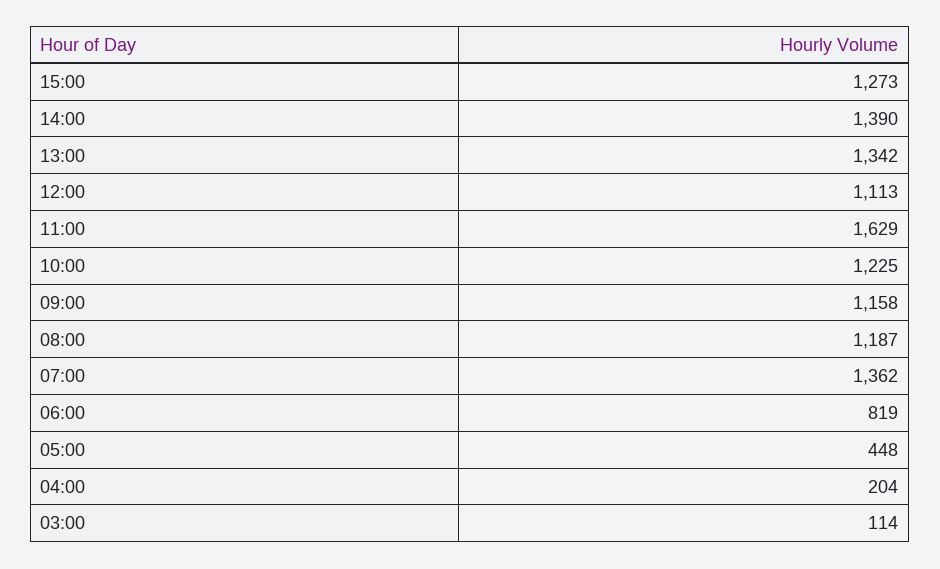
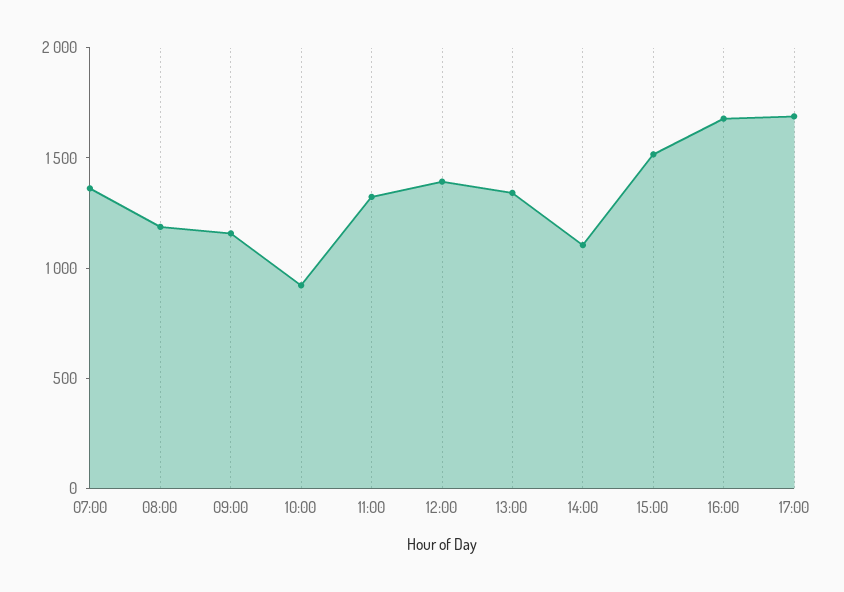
15:00: 1273 -> 1500
14:00: 1390 -> 1100
12:00: 1113 -> 1400
11:00: 1629 -> 1300
10:00: 1225 -> 900
06:00: 819 -> none
05:00: 448 -> none
04:00: 204 -> none
03:00: 114 -> none
16:00: none -> 1700
17:00: none -> 1700

